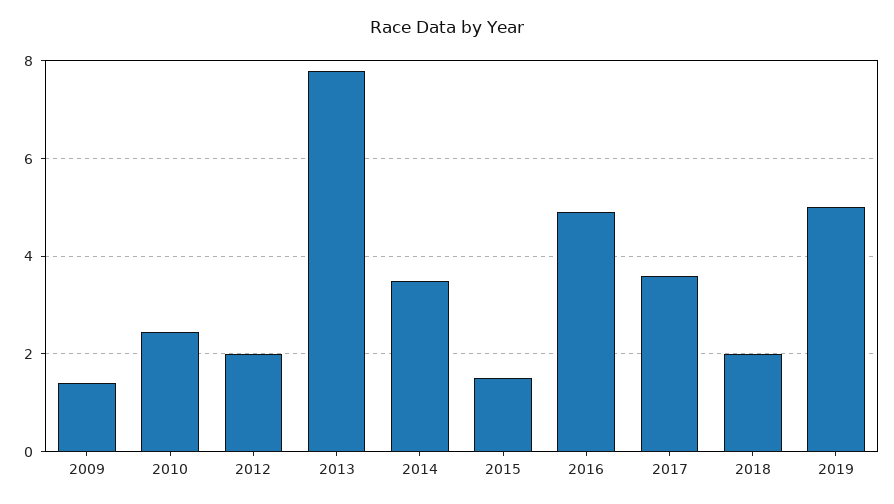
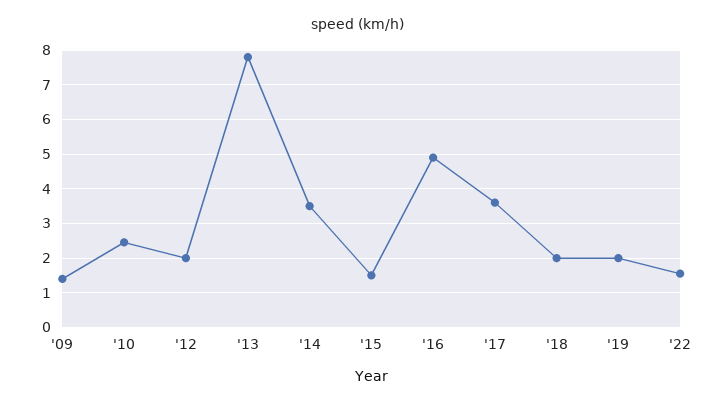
2019: 5 -> 2
'22: none -> 1.6

